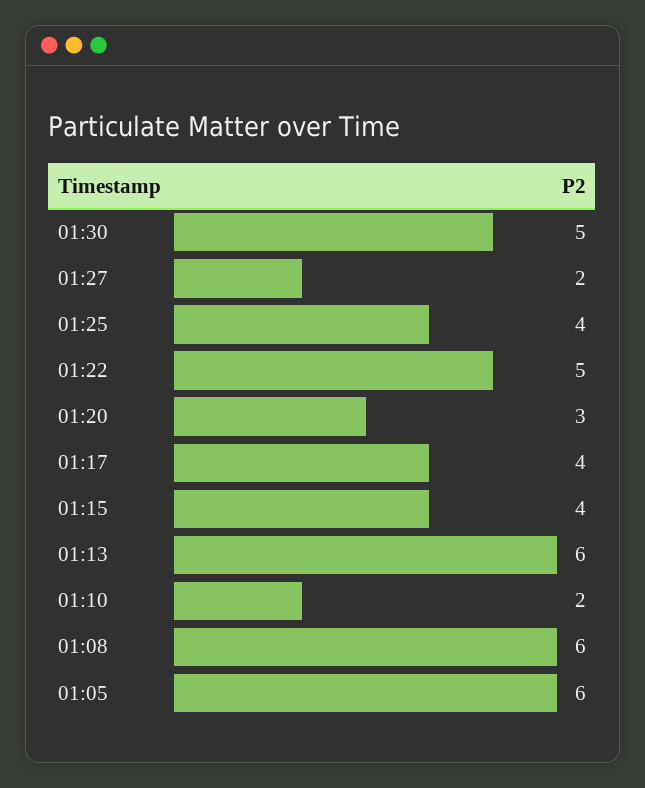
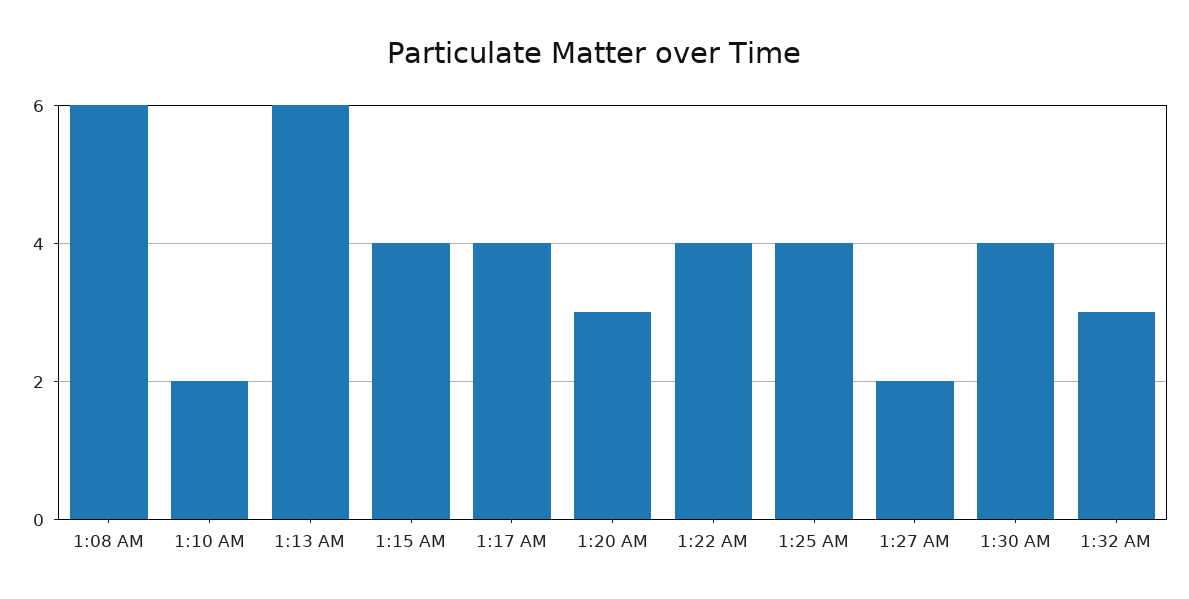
01:30: 5 -> 4
01:22: 5 -> 4
01:05: 6 -> none
1:32 AM: none -> 3

